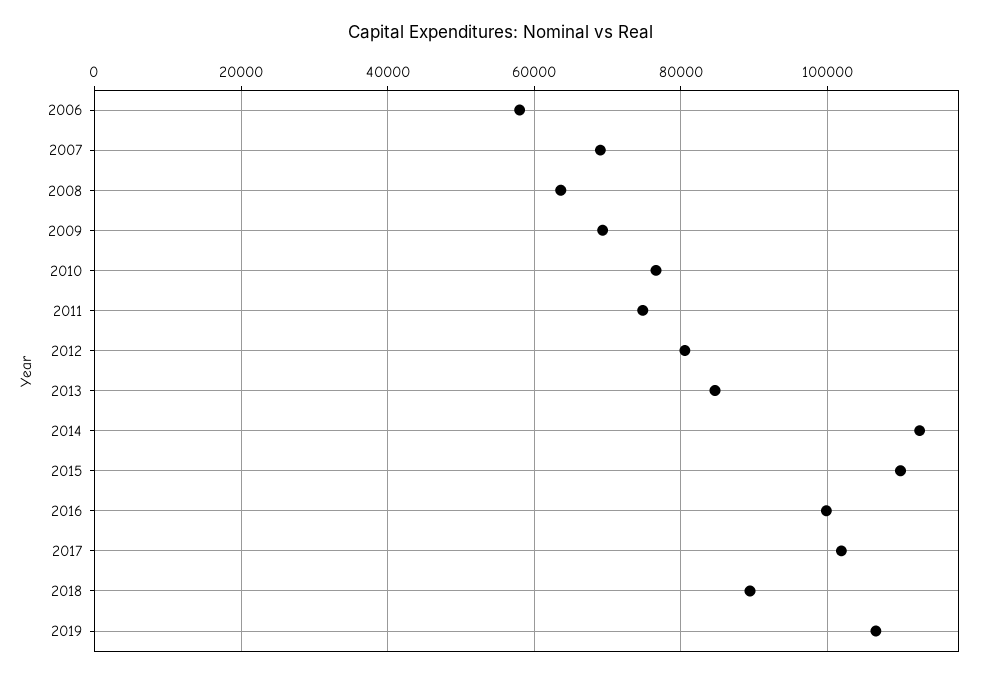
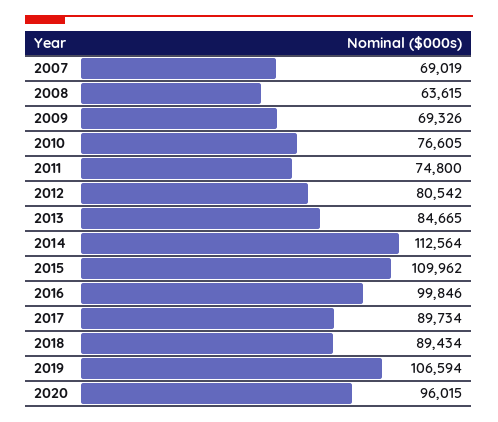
2006: 58000 -> none
2017: 102000 -> 89734
2020: none -> 96015

